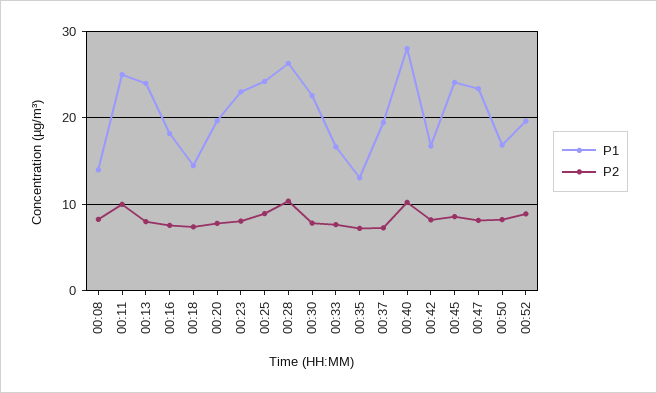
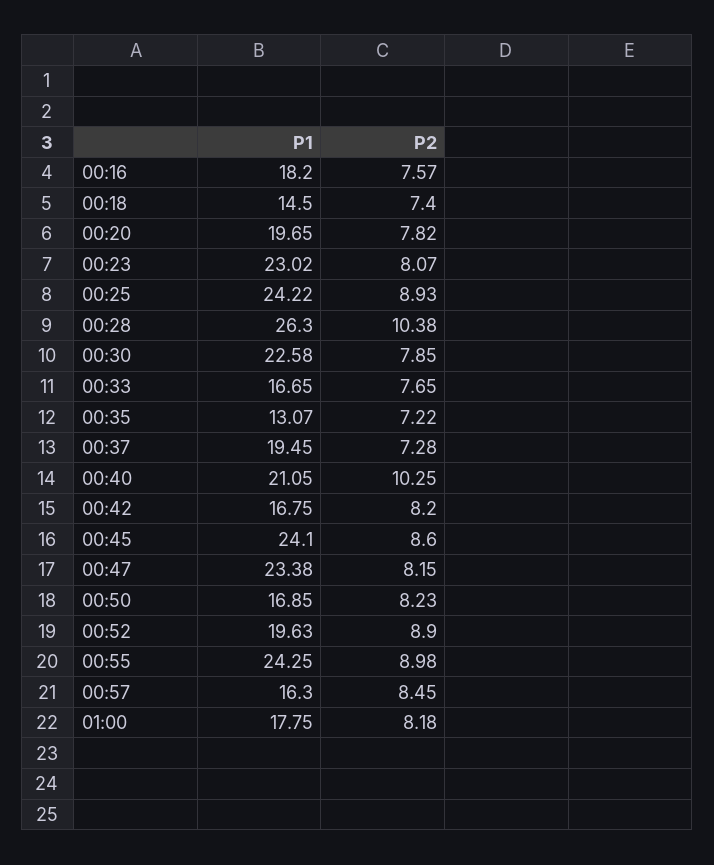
P1, 00:08: 14 -> none
P2, 00:08: 8 -> none
P1, 00:11: 25 -> none
P2, 00:11: 10 -> none
P1, 00:13: 24 -> none
P2, 00:13: 8 -> none
P1, 00:40: 28 -> 21.05
P1, 00:55: none -> 24.25
P2, 00:55: none -> 8.98
P1, 00:57: none -> 16.3
P2, 00:57: none -> 8.45
P1, 01:00: none -> 17.75
P2, 01:00: none -> 8.18

